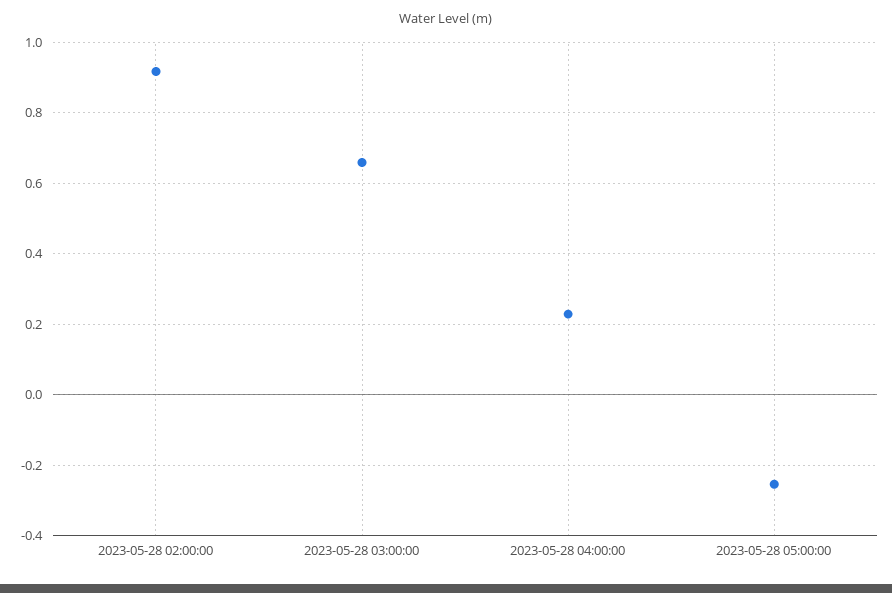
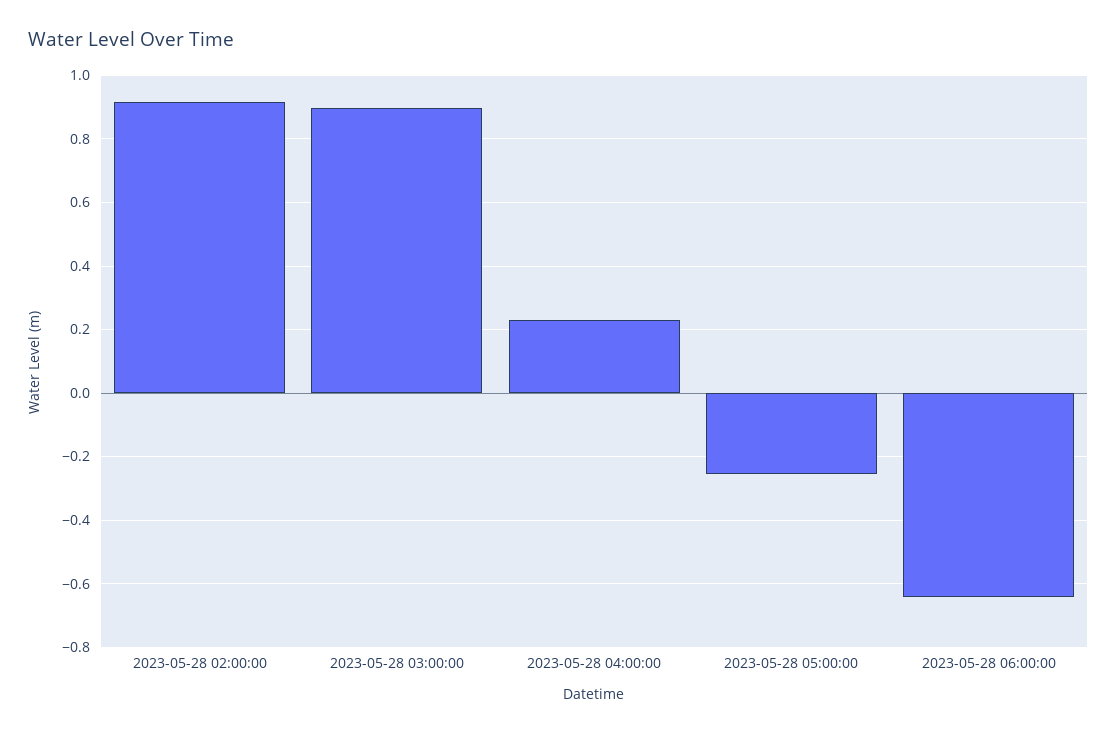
2023-05-28 03:00:00: 0.66 -> 0.9
2023-05-28 06:00:00: none -> -0.64

